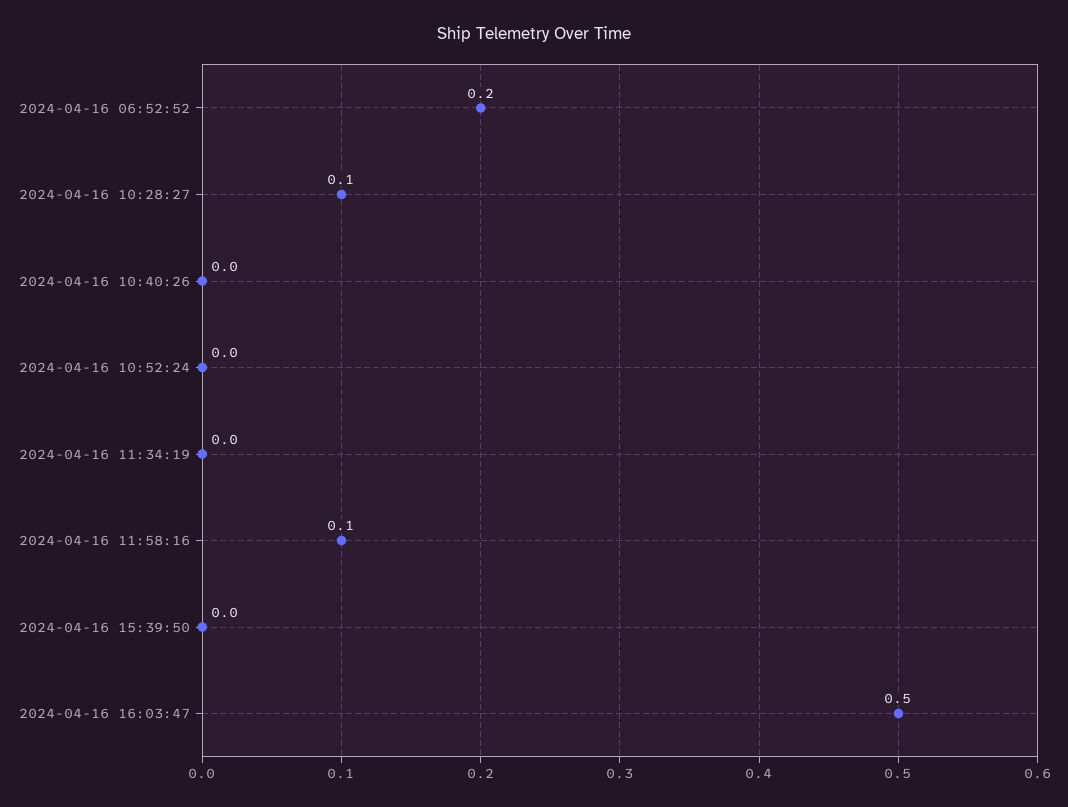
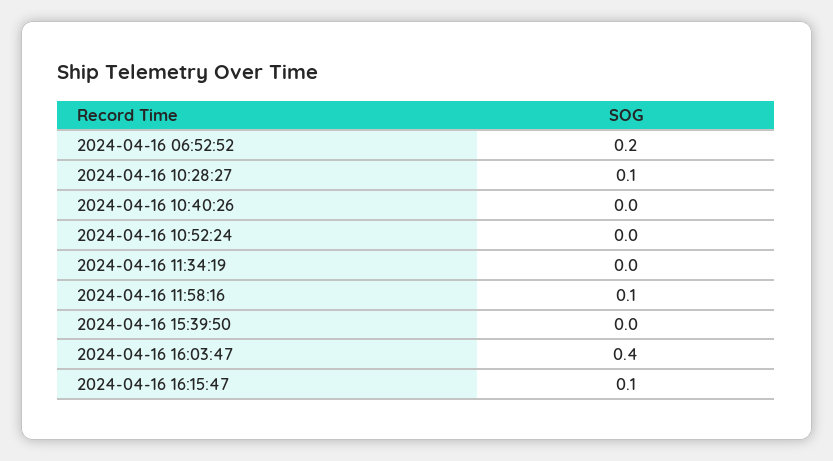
2024-04-16 16:03:47: 0.5 -> 0.4
2024-04-16 16:15:47: none -> 0.1

